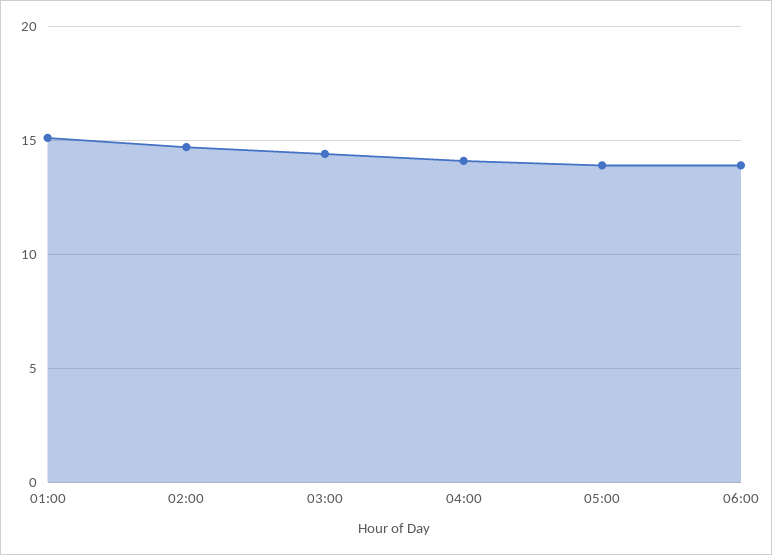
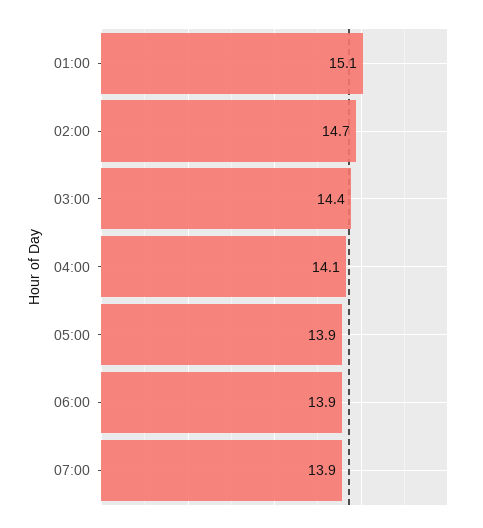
07:00: none -> 13.9

